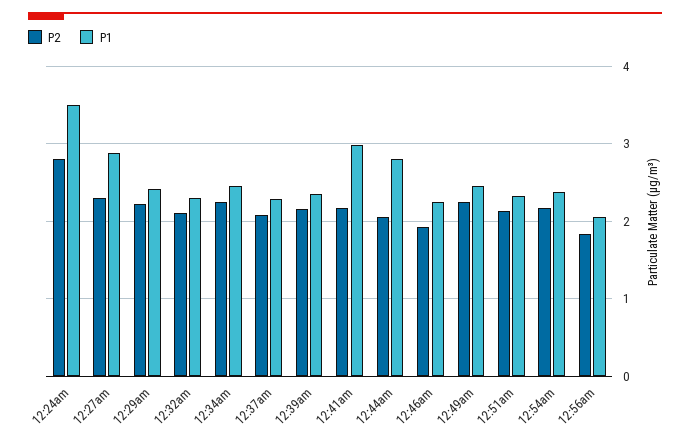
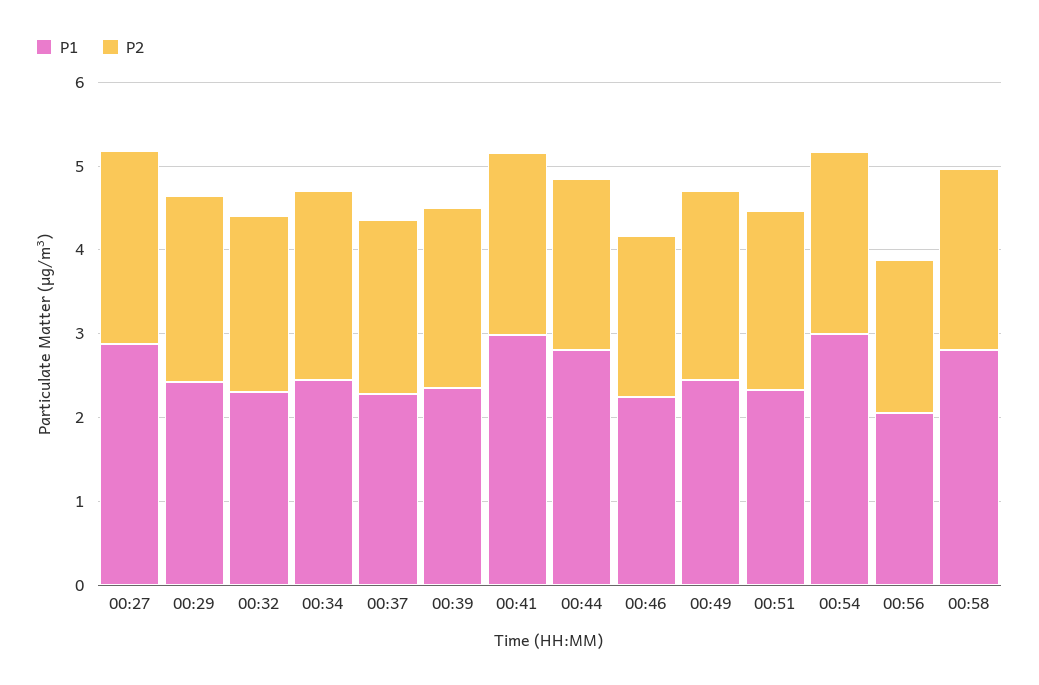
P2, 12:24am: 2.8 -> none
P1, 12:24am: 3.5 -> none
P1, 12:54am: 2.4 -> 3
P1, 00:58: none -> 2.8
P2, 00:58: none -> 2.2

